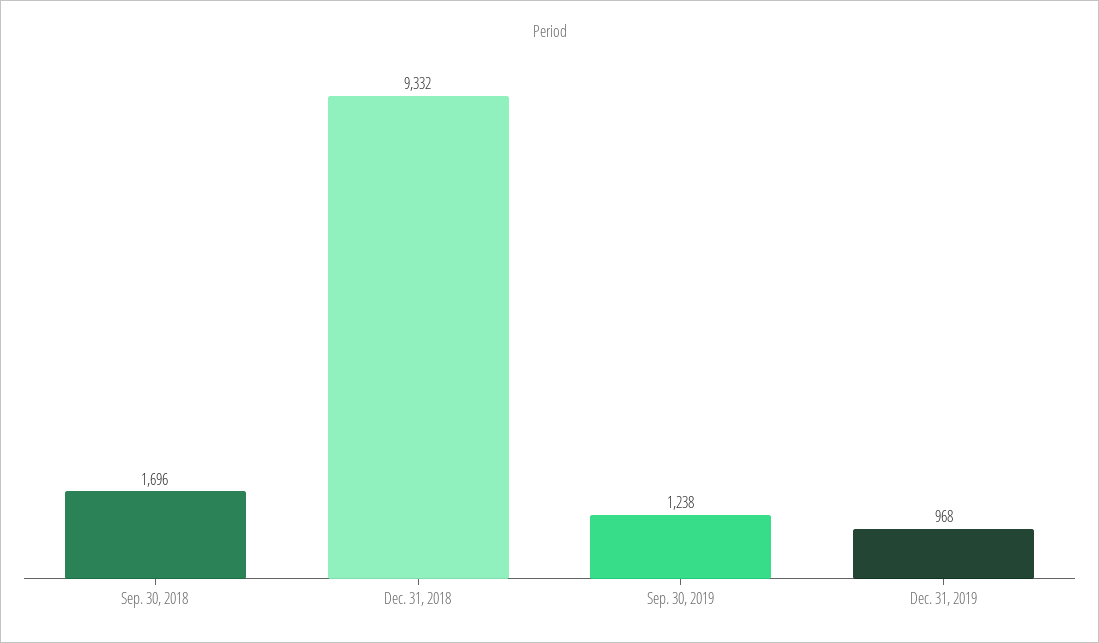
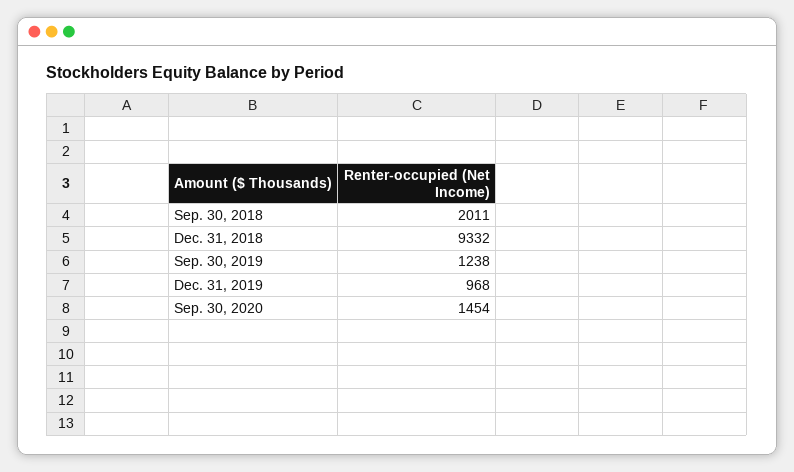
Sep. 30, 2018: 1696 -> 2011
Sep. 30, 2020: none -> 1454

